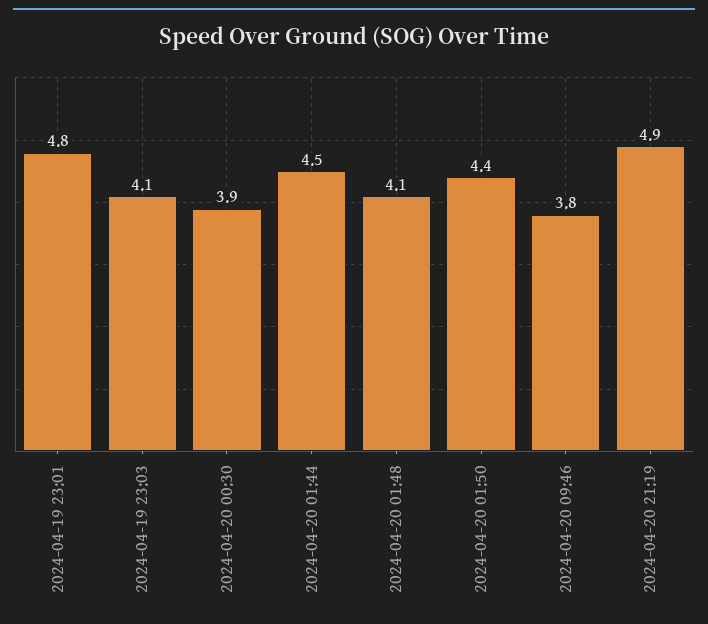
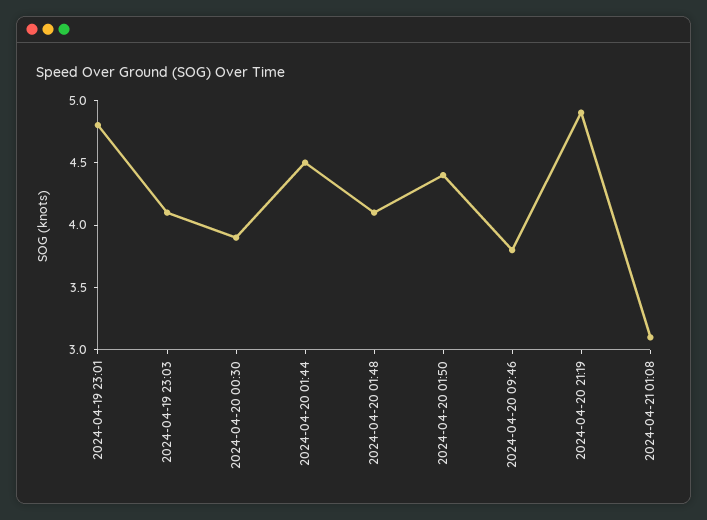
2024-04-21 01:08: none -> 3.1

